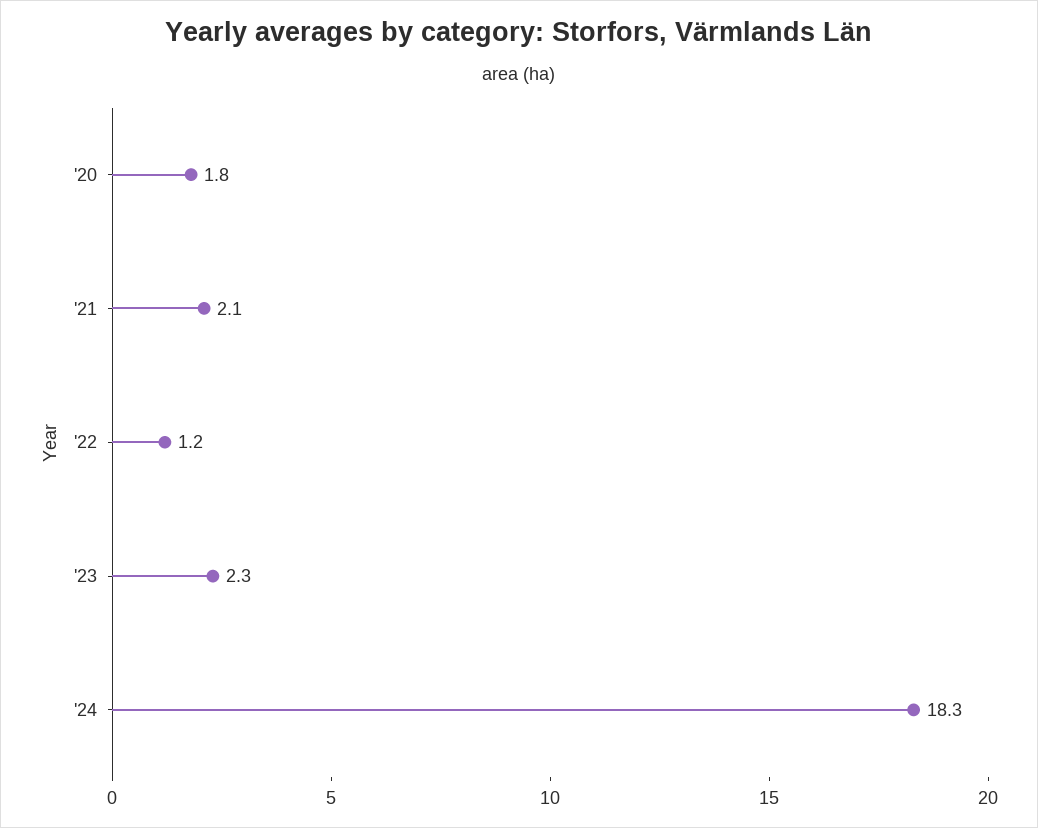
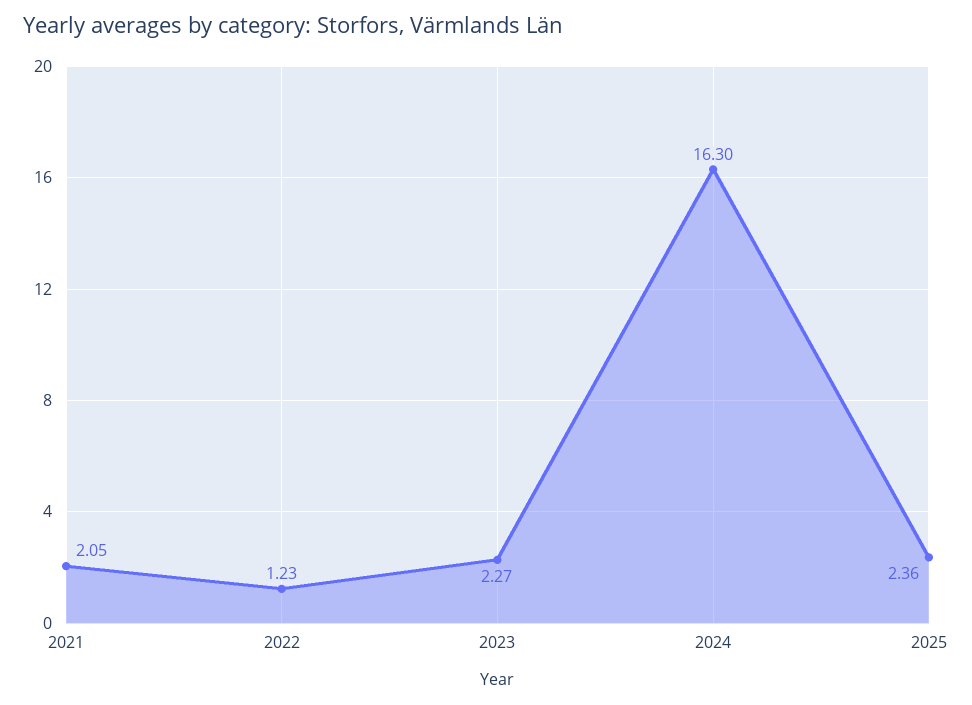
'20: 1.8 -> none
'24: 18.3 -> 16.3
2025: none -> 2.36

